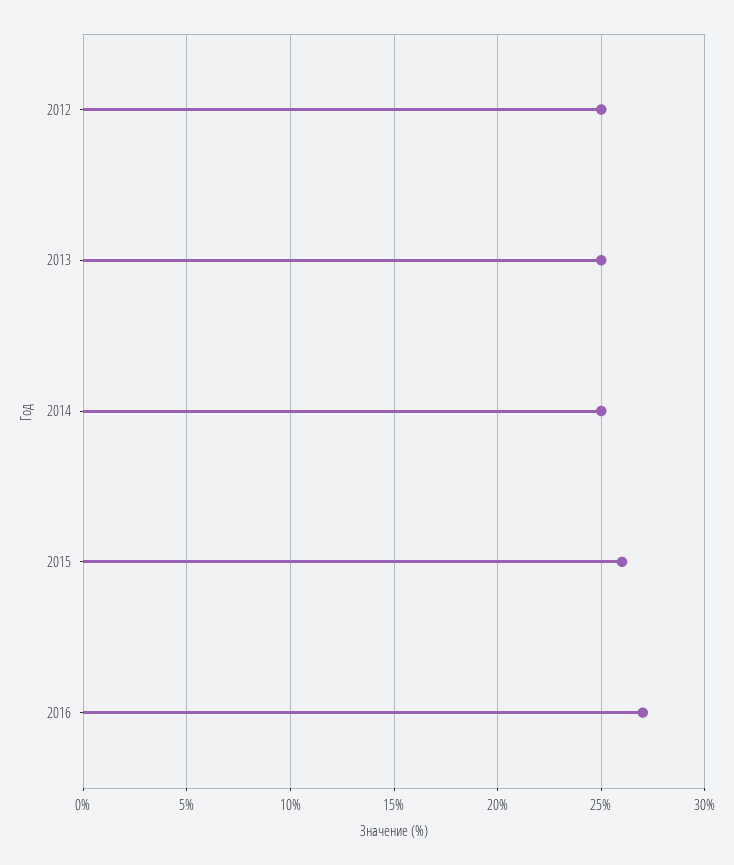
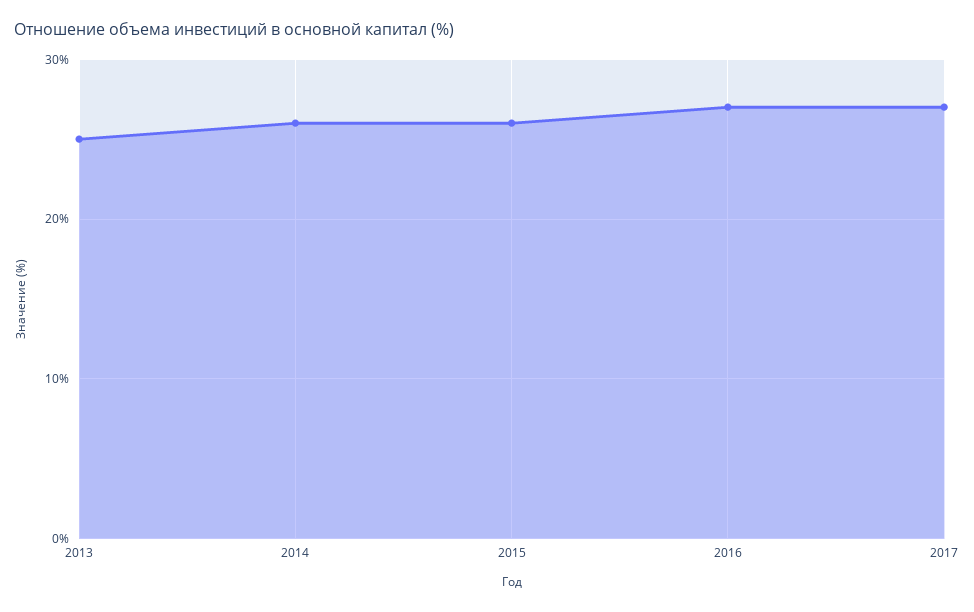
2012: 25 -> none
2014: 25 -> 26
2017: none -> 27

